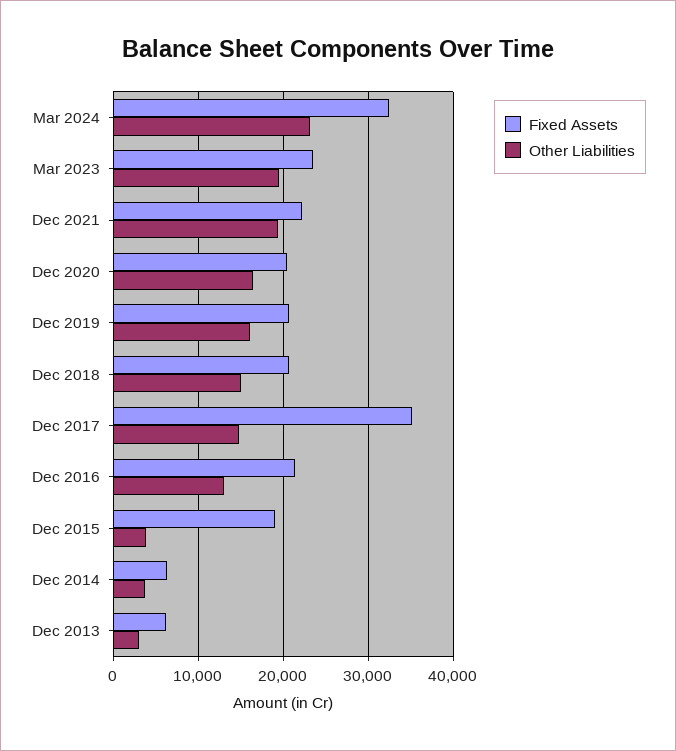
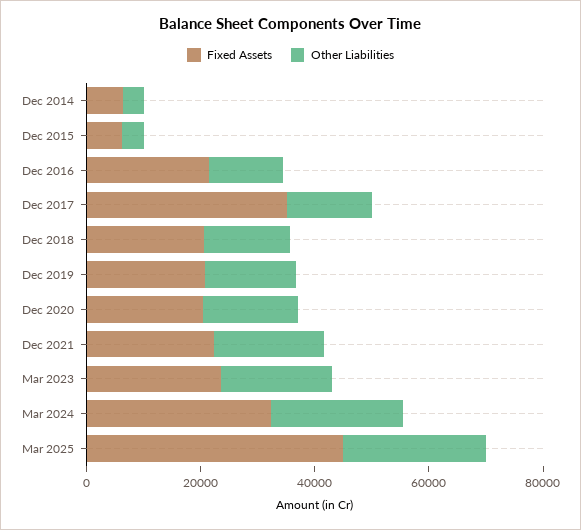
Fixed Assets, Dec 2015: 19000 -> 5000
Fixed Assets, Dec 2013: 6000 -> none
Other Liabilities, Dec 2013: 3000 -> none
Fixed Assets, Mar 2025: none -> 45000
Other Liabilities, Mar 2025: none -> 25000

